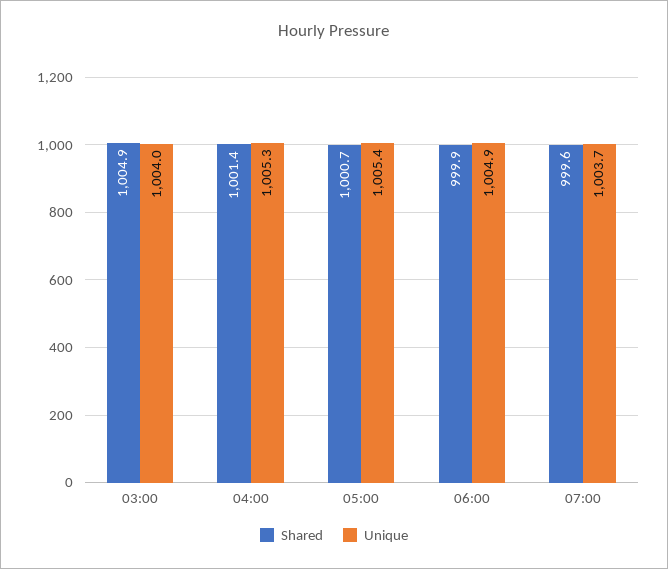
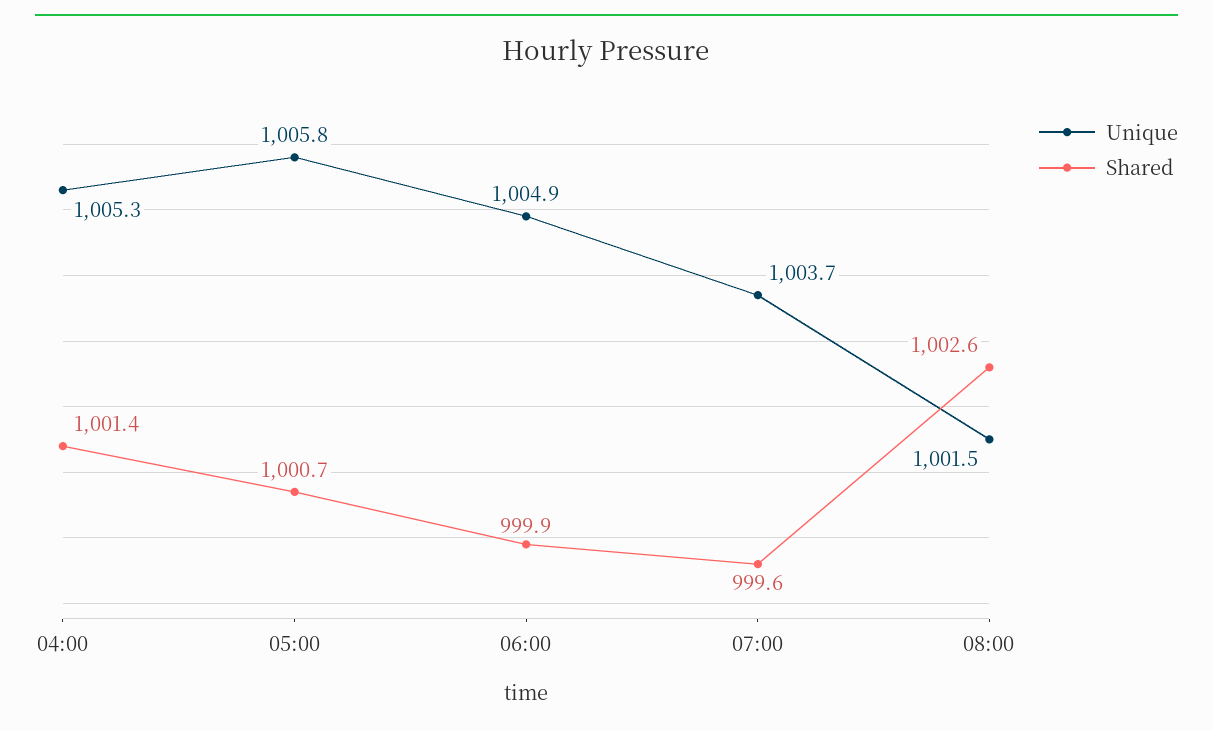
Shared, 03:00: 1004.9 -> none
Unique, 03:00: 1004 -> none
Unique, 05:00: 1005.4 -> 1005.8
Unique, 08:00: none -> 1001.5
Shared, 08:00: none -> 1002.6

